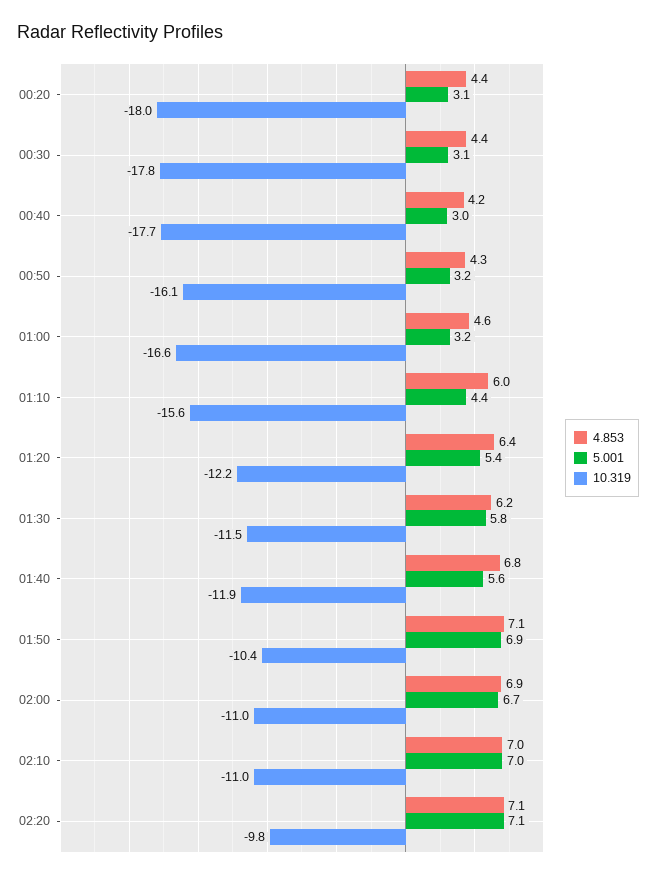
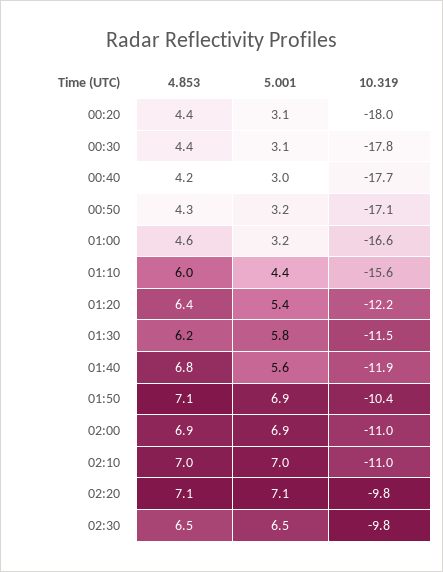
10.319, 00:50: -16.1 -> -17.1
5.001, 02:00: 6.7 -> 6.9
4.853, 02:30: none -> 6.5
5.001, 02:30: none -> 6.5
10.319, 02:30: none -> -9.8

